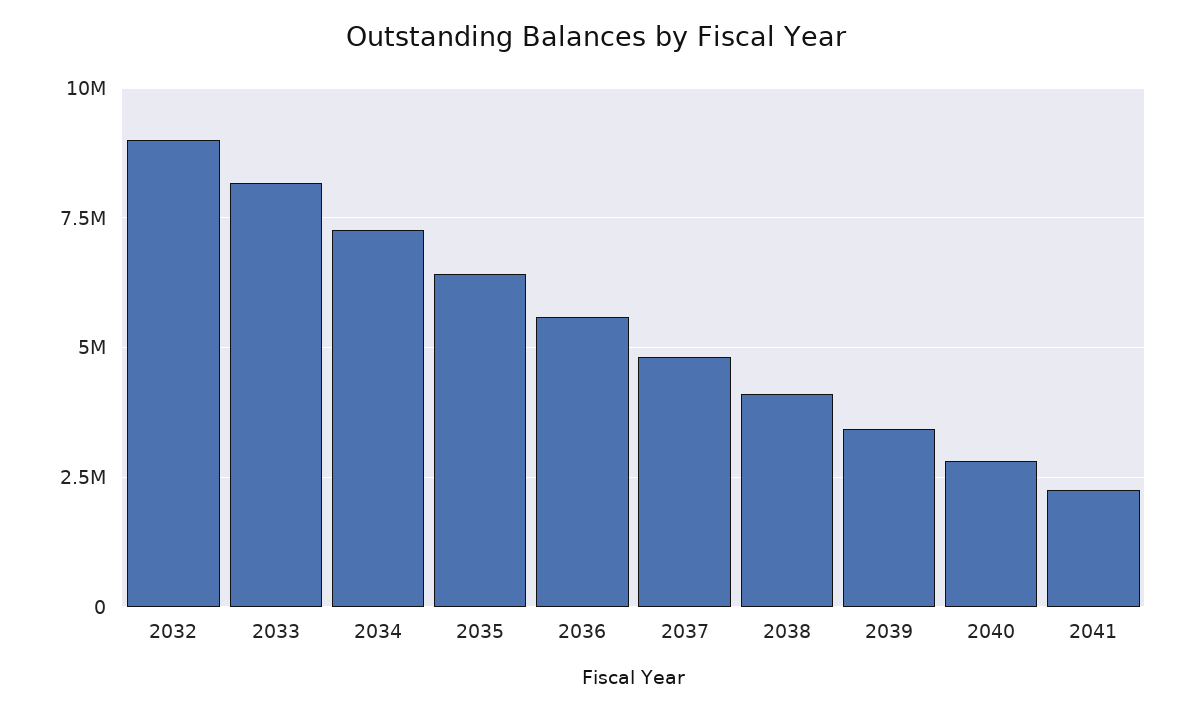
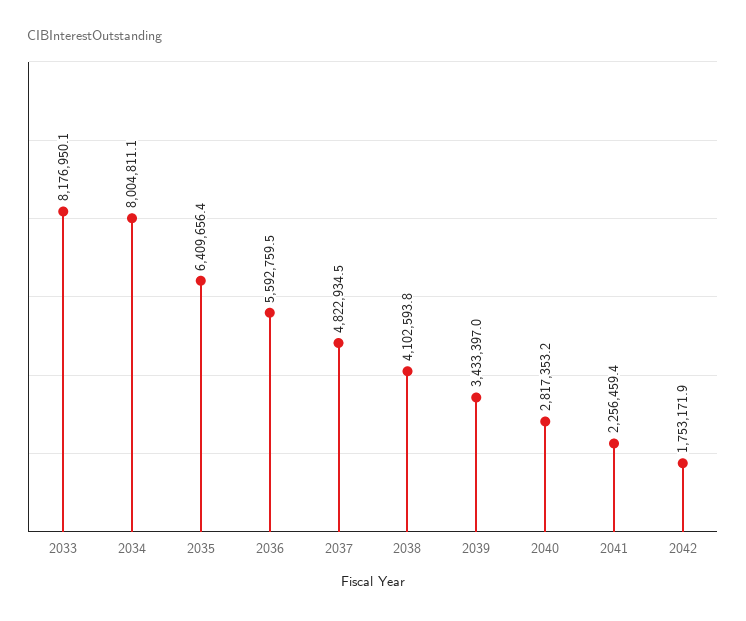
2032: 9000000 -> none
2034: 7250000 -> 8004811.1
2042: none -> 1753171.9

